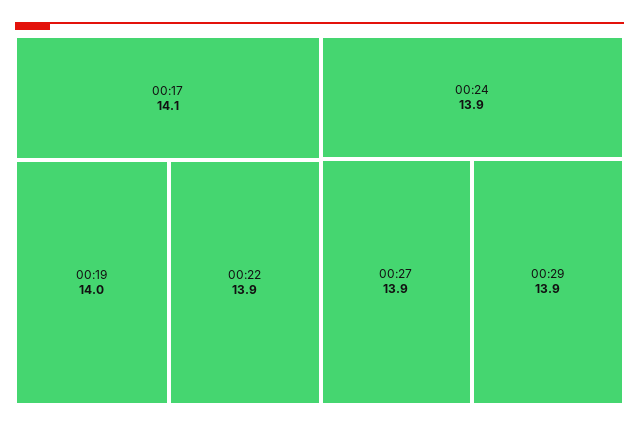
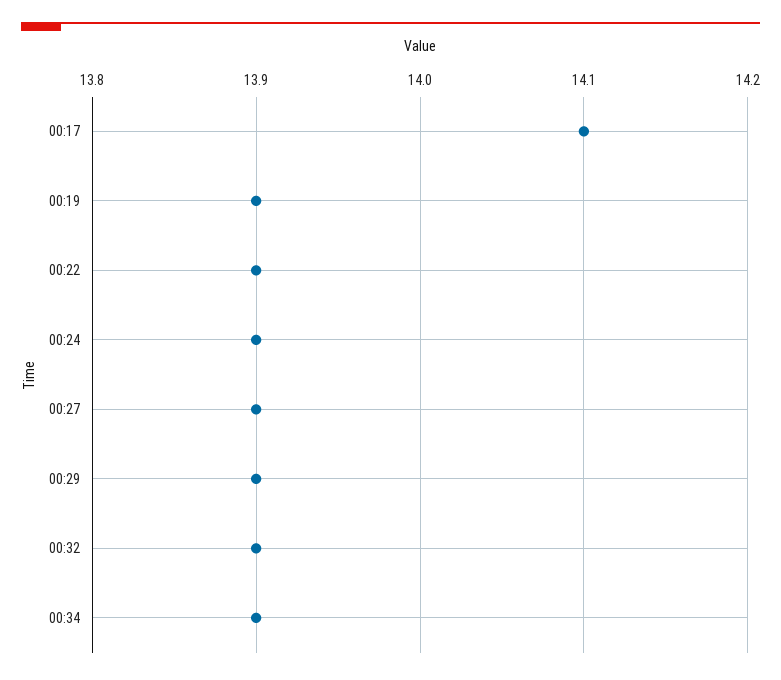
00:19: 14 -> 13.9
00:32: none -> 13.9
00:34: none -> 13.9

